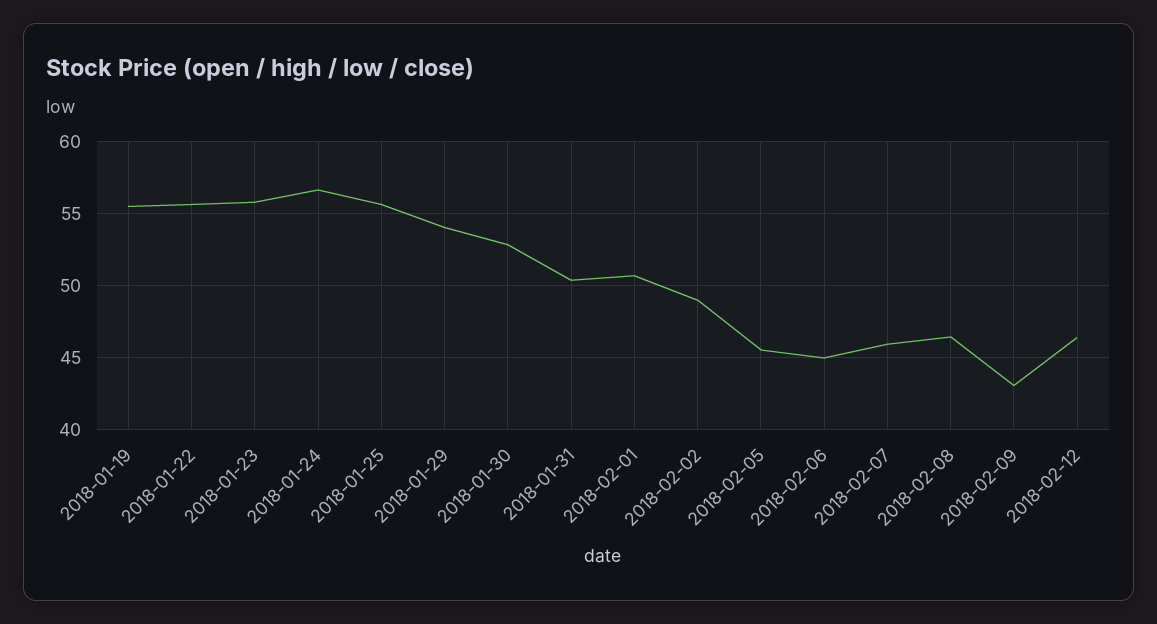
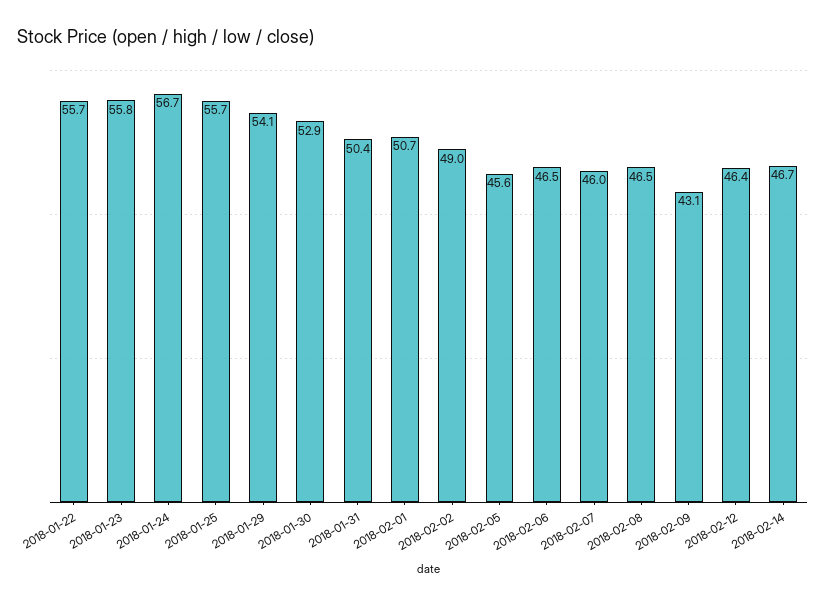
2018-01-19: 55.5 -> none
2018-02-06: 45 -> 46.5
2018-02-14: none -> 46.7

